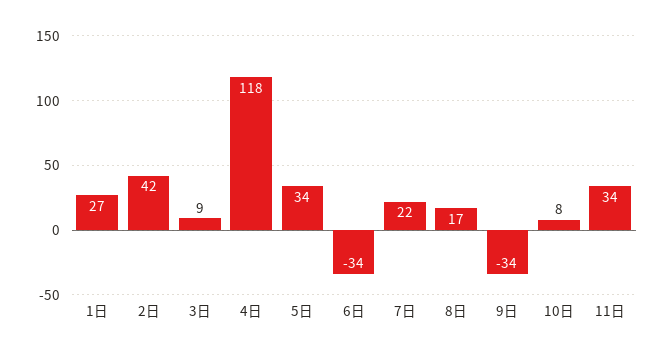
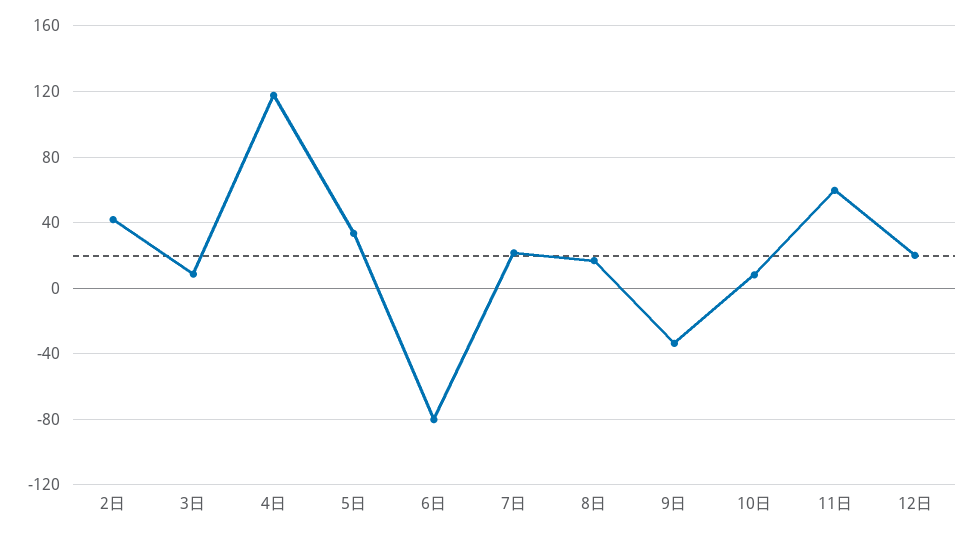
1日: 27 -> none
6日: -34 -> -80
11日: 34 -> 60
12日: none -> 20

